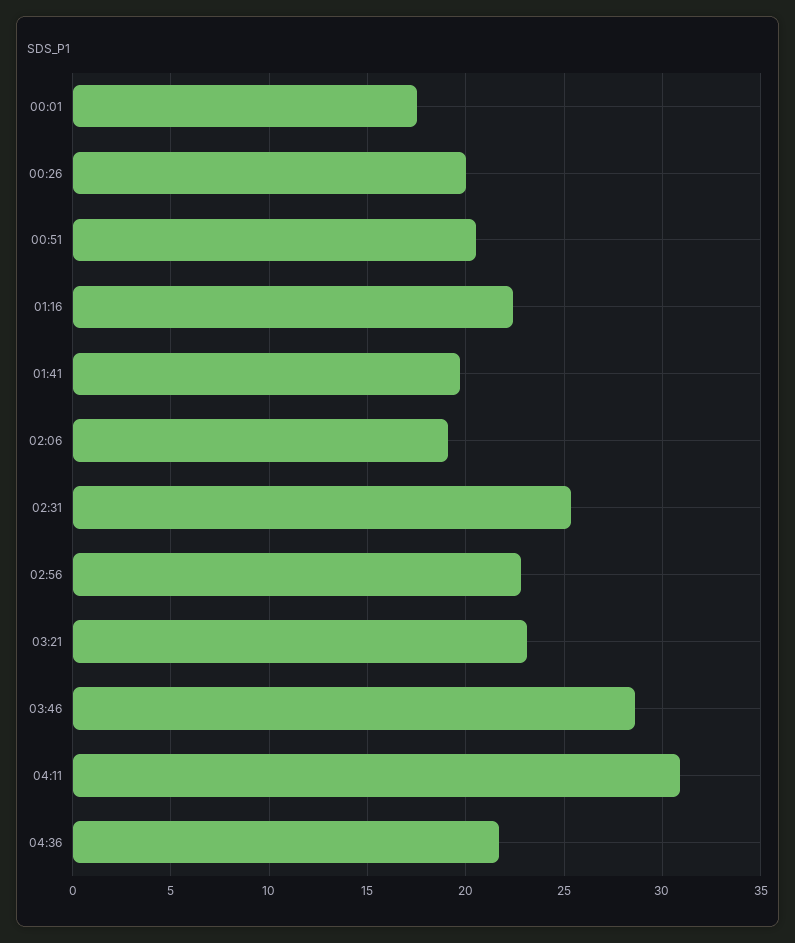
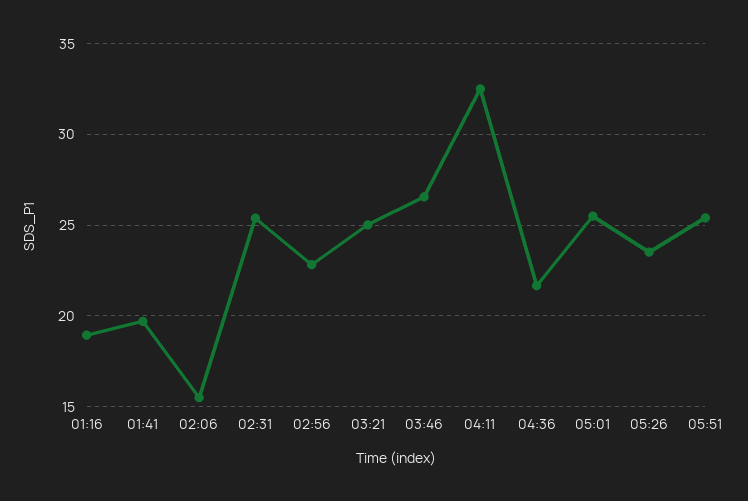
00:01: 17.5 -> none
00:26: 20 -> none
00:51: 20.5 -> none
01:16: 22.5 -> 19
02:06: 19 -> 15.5
03:21: 23 -> 25
03:46: 28.5 -> 26.5
04:11: 31 -> 32.5
05:01: none -> 25.5
05:26: none -> 23.5
05:51: none -> 25.5

